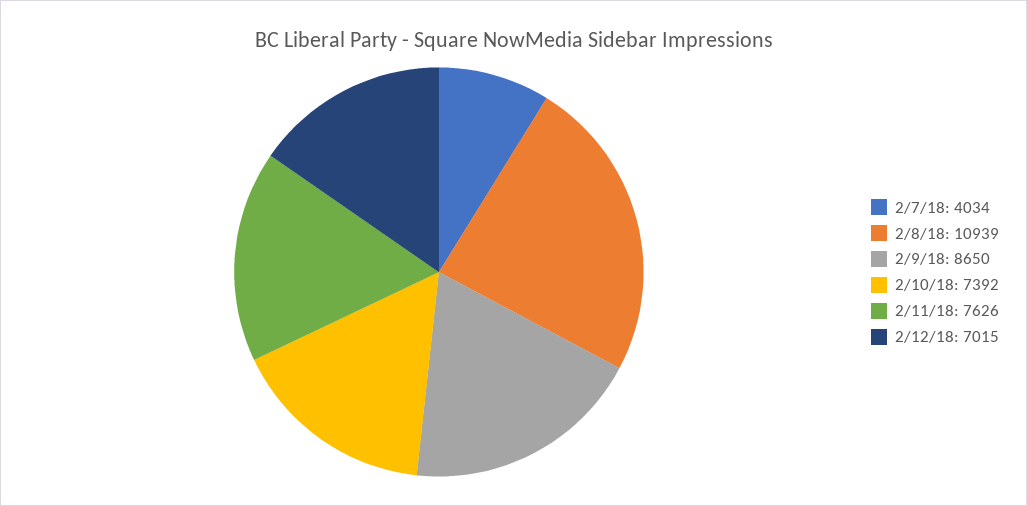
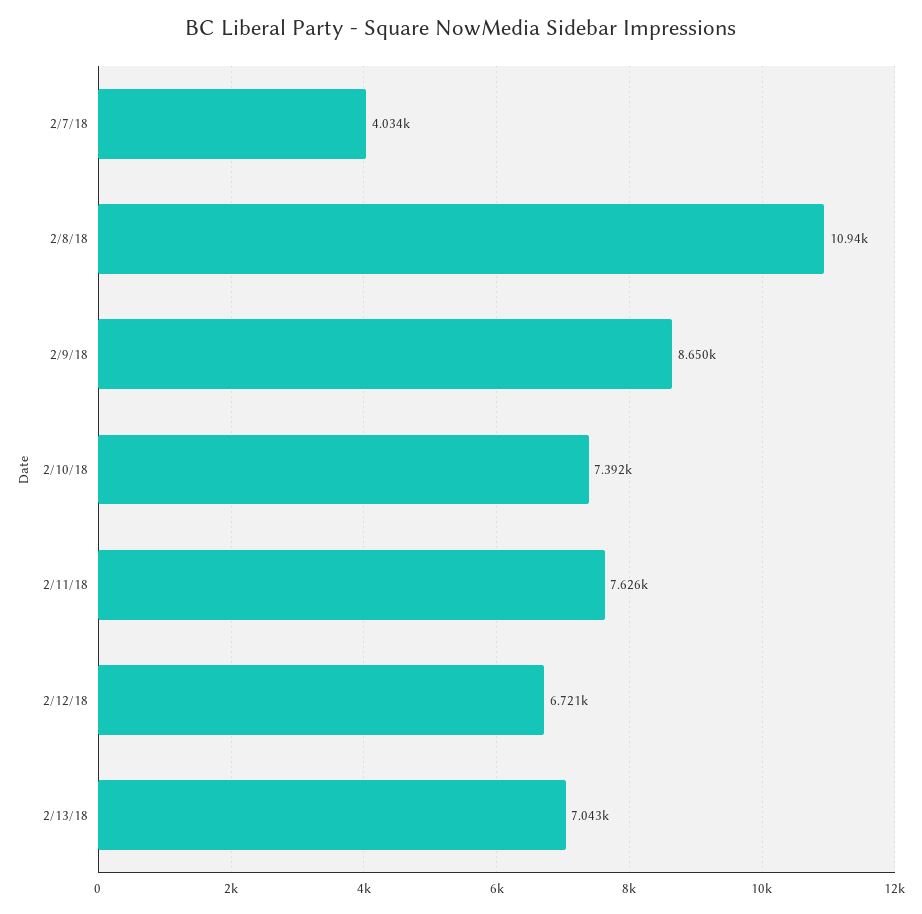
2/12/18: 7015 -> 6721
2/13/18: none -> 7043

